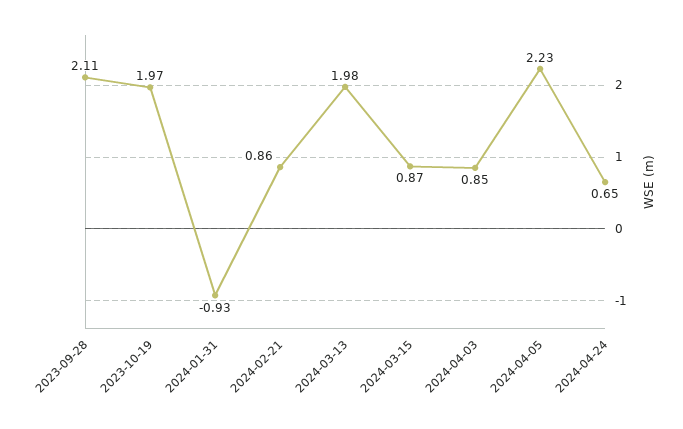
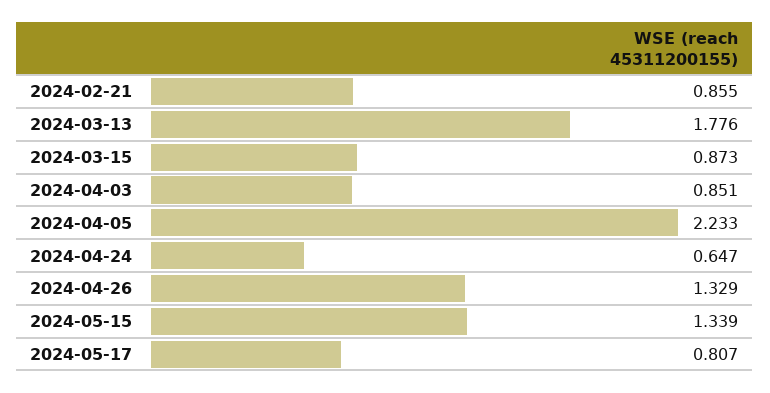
2023-09-28: 2.11 -> none
2023-10-19: 1.97 -> none
2024-01-31: -0.93 -> none
2024-03-13: 1.98 -> 1.776
2024-04-26: none -> 1.329
2024-05-15: none -> 1.339
2024-05-17: none -> 0.807

